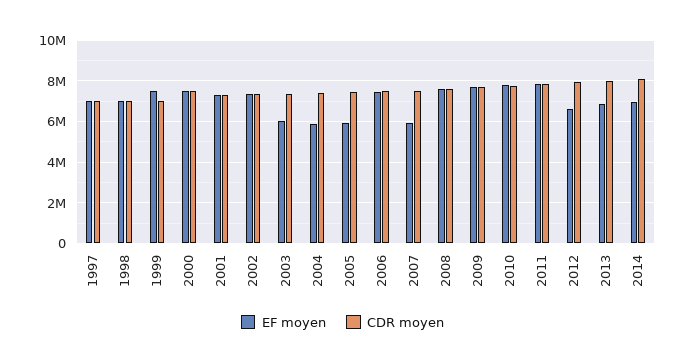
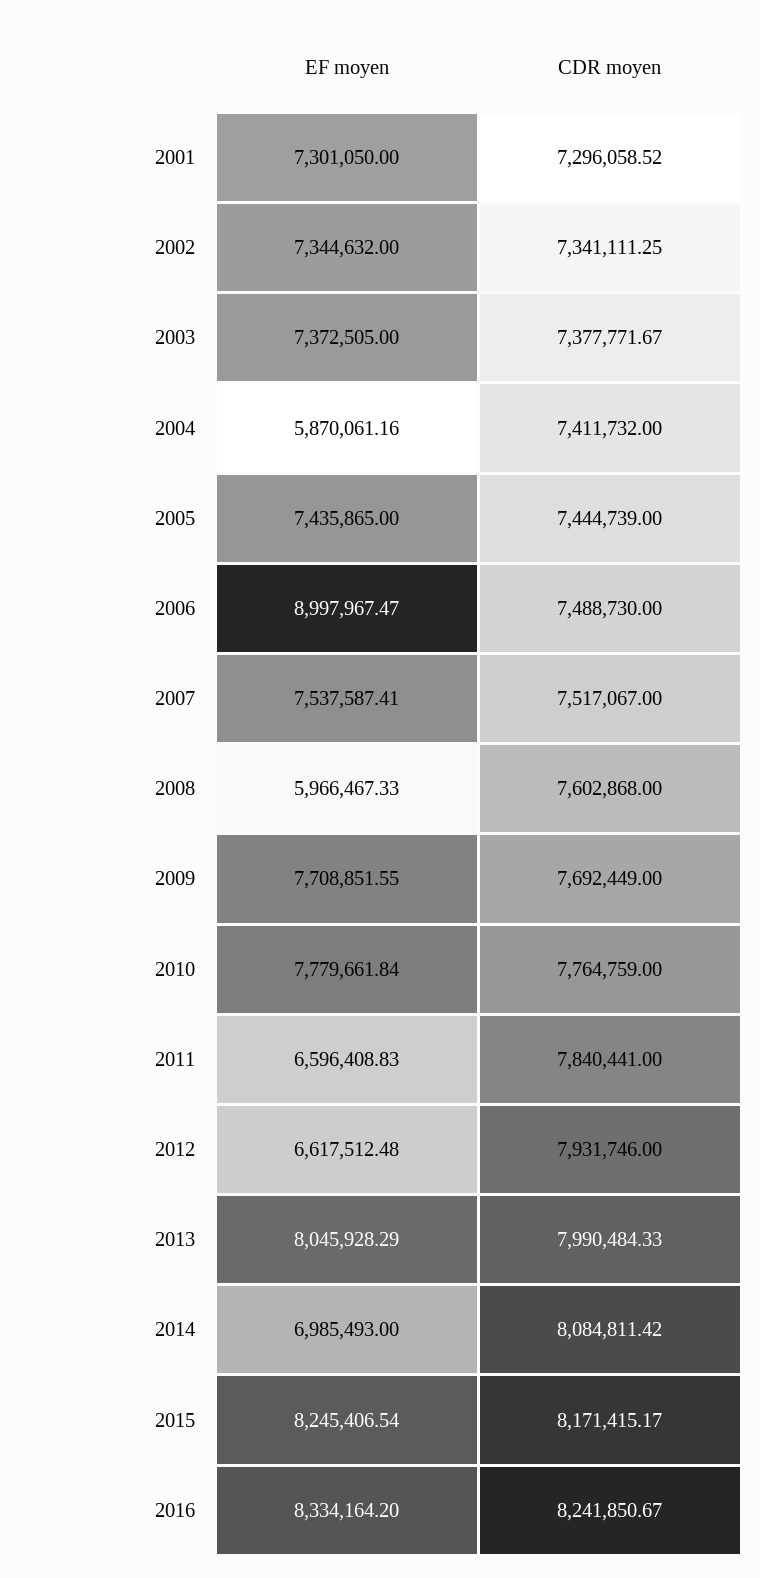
EF moyen, 1997: 7000000 -> none
CDR moyen, 1997: 7000000 -> none
EF moyen, 1998: 7000000 -> none
CDR moyen, 1998: 7000000 -> none
EF moyen, 1999: 7500000 -> none
CDR moyen, 1999: 7000000 -> none
EF moyen, 2000: 7500000 -> none
CDR moyen, 2000: 7500000 -> none
EF moyen, 2003: 6000000 -> 7372505
EF moyen, 2005: 6000000 -> 7435865
EF moyen, 2006: 7500000 -> 8997967.47
EF moyen, 2007: 6000000 -> 7537587.41
EF moyen, 2008: 7500000 -> 5966467.33
EF moyen, 2011: 8000000 -> 6596408.83
EF moyen, 2013: 7000000 -> 8045928.29
EF moyen, 2015: none -> 8245406.54
CDR moyen, 2015: none -> 8171415.17
EF moyen, 2016: none -> 8334164.2
CDR moyen, 2016: none -> 8241850.67

